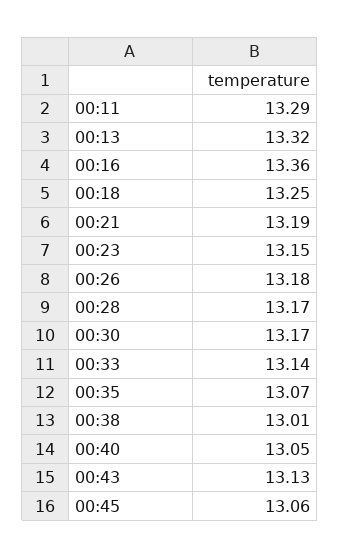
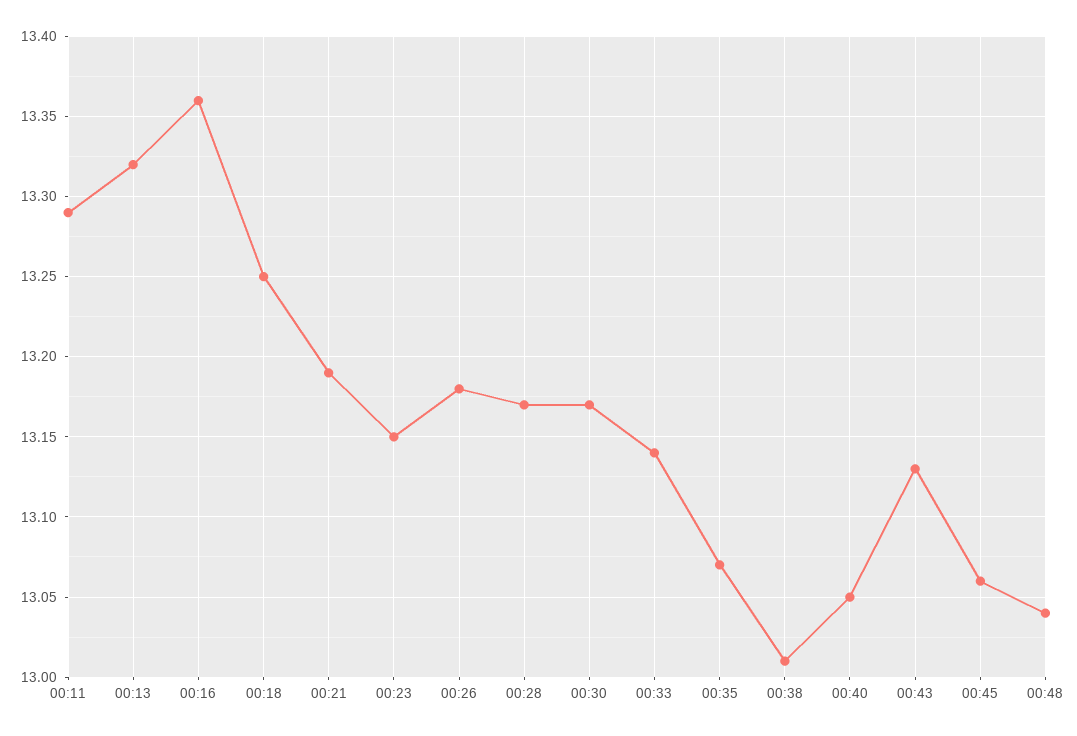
00:48: none -> 13.04

